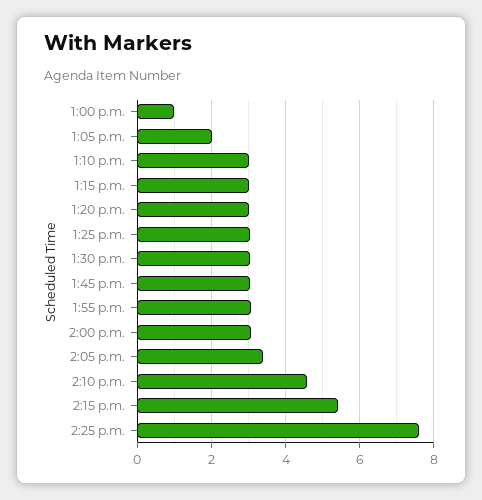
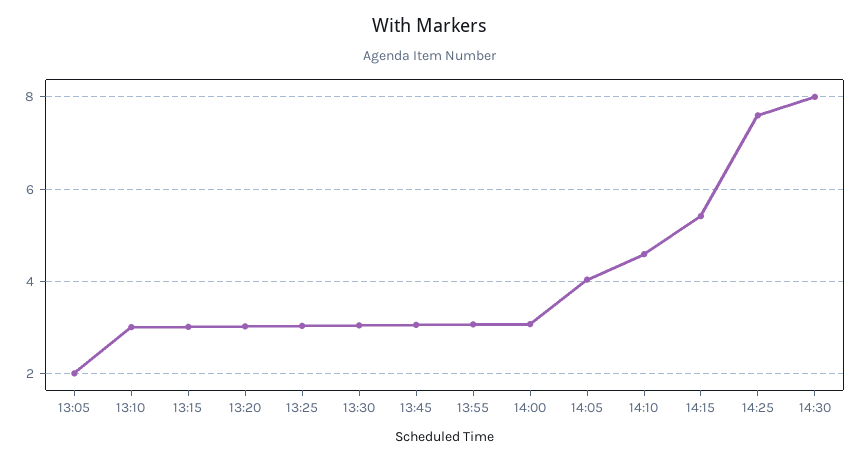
1:00 p.m.: 1 -> none
2:05 p.m.: 3.4 -> 4
14:30: none -> 8

